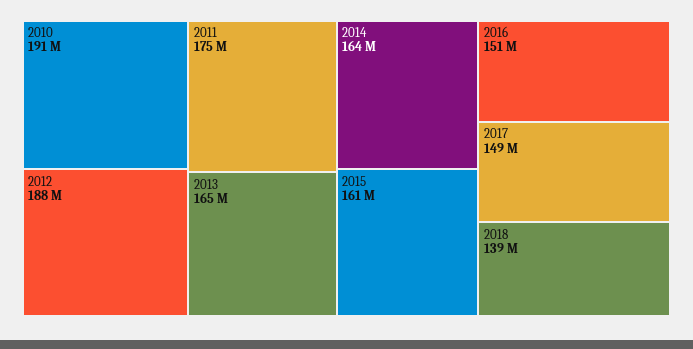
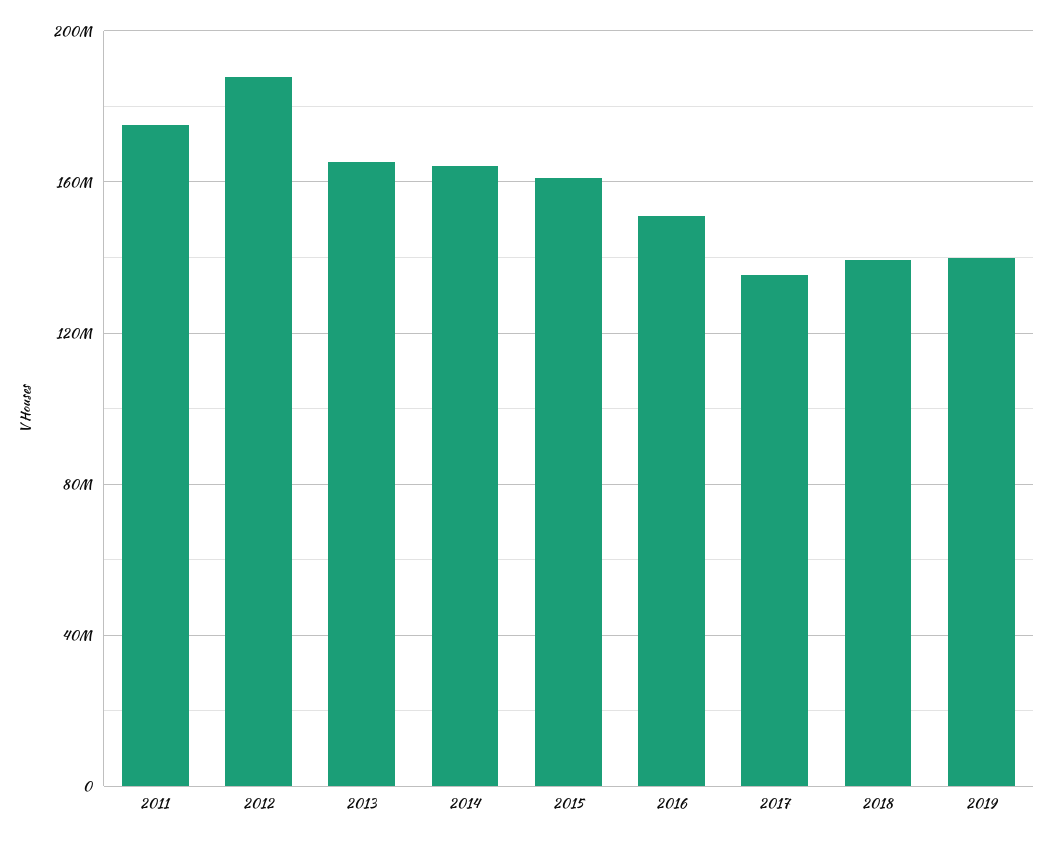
2010: 191000000 -> none
2017: 149000000 -> 135000000
2019: none -> 140000000

